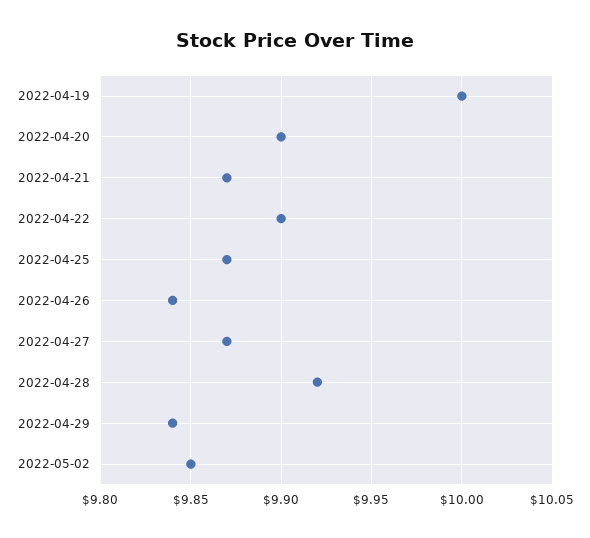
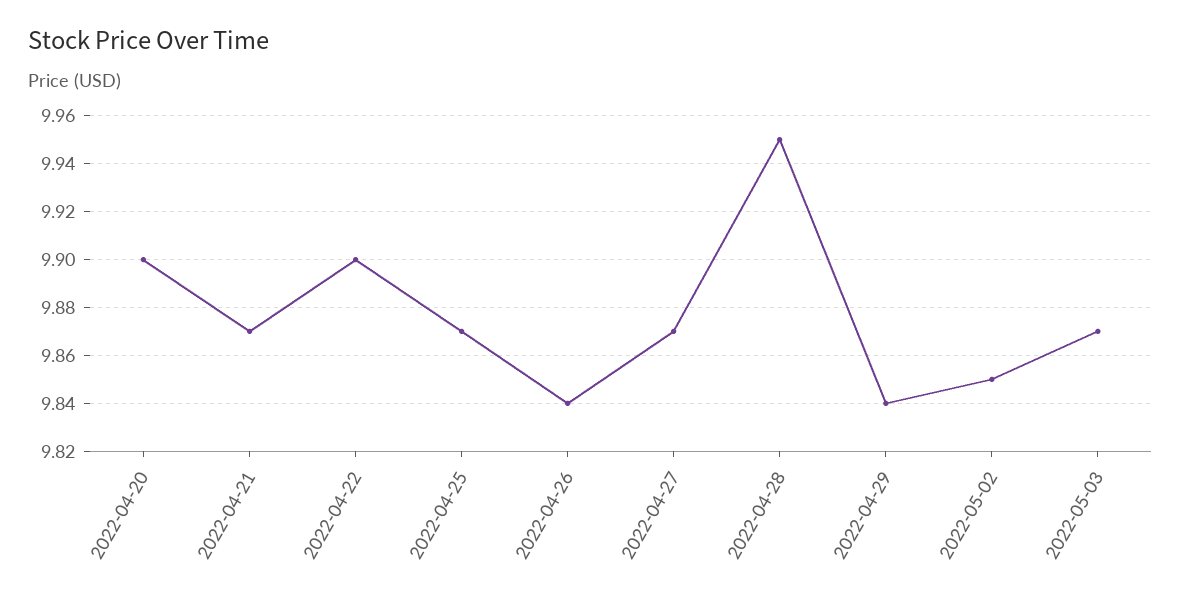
2022-04-19: 10 -> none
2022-04-28: 9.92 -> 9.95
2022-05-03: none -> 9.87

